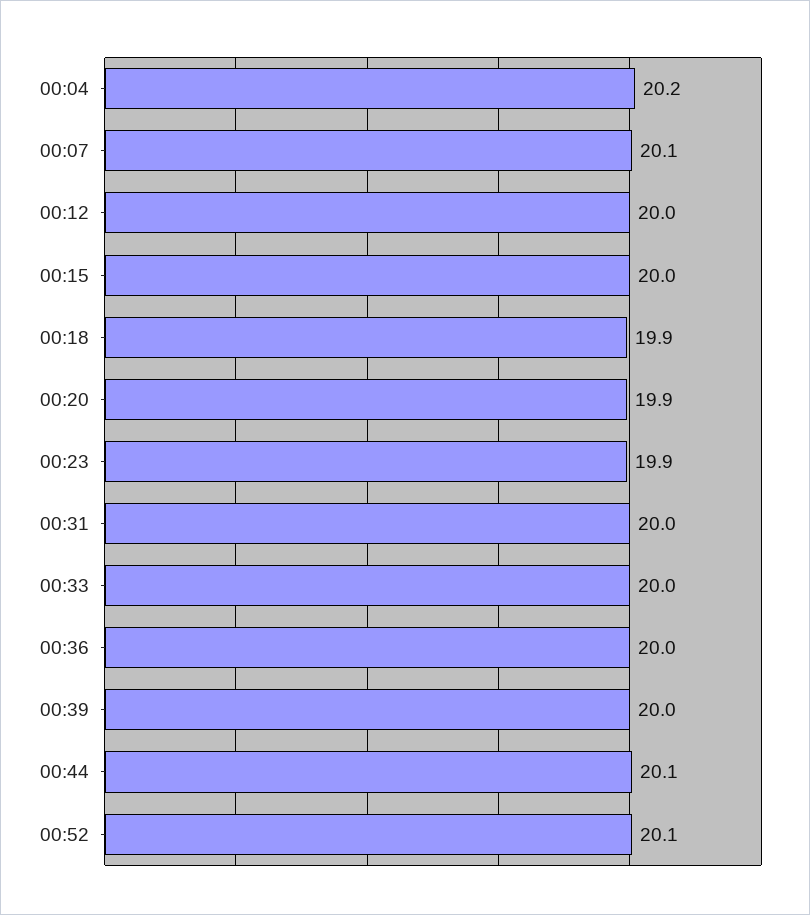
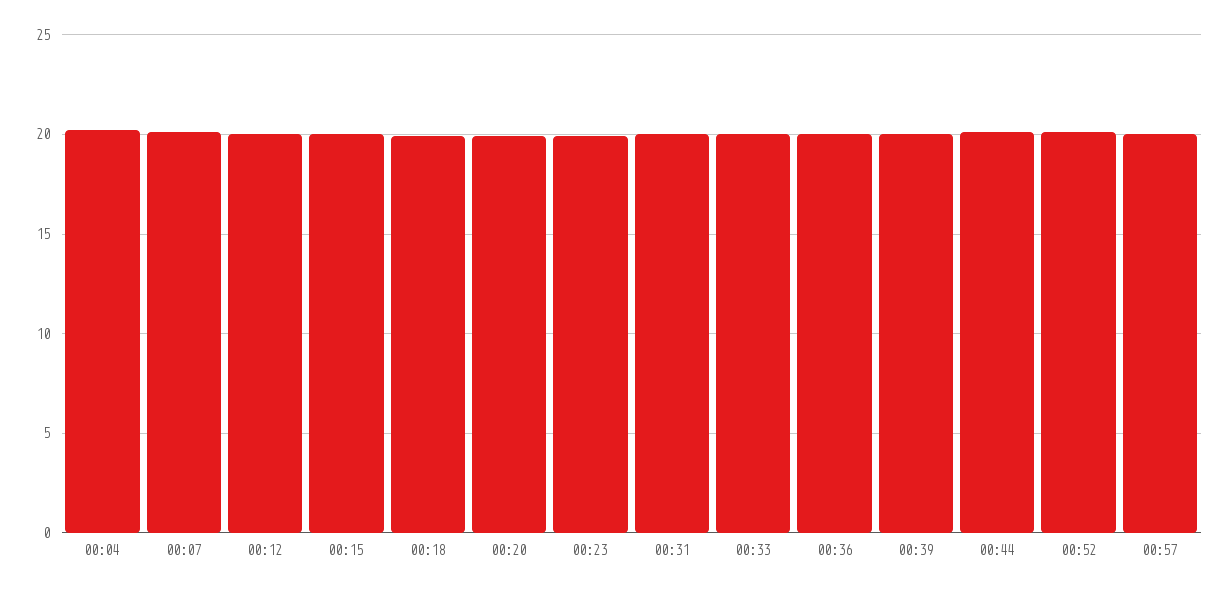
00:57: none -> 20

